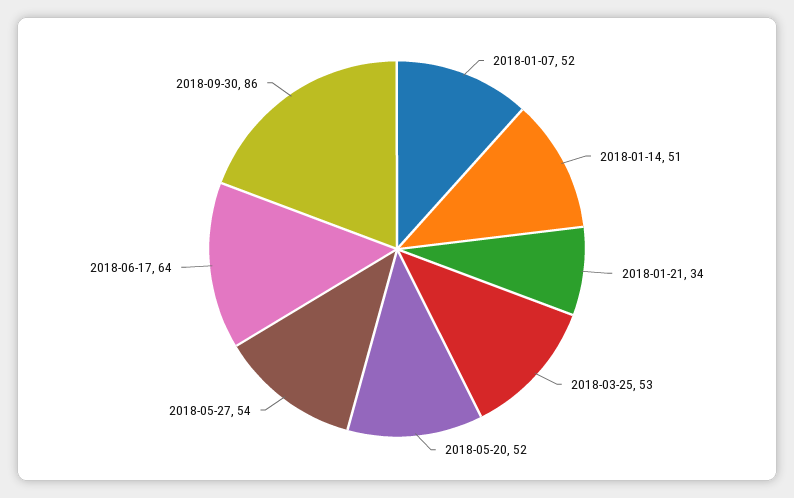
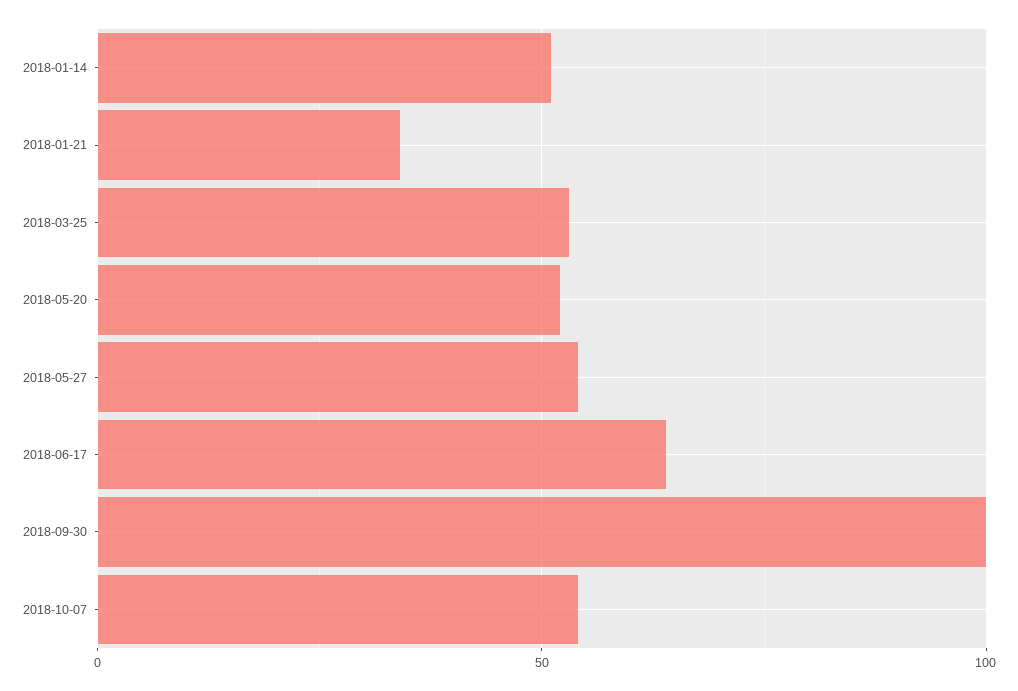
2018-01-07: 52 -> none
2018-09-30: 86 -> 100
2018-10-07: none -> 55

